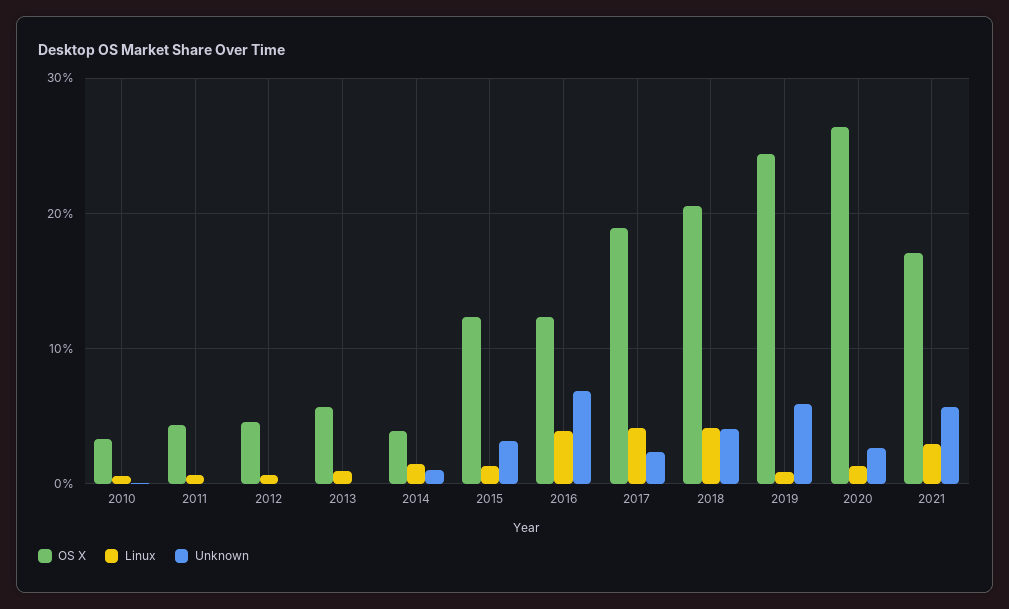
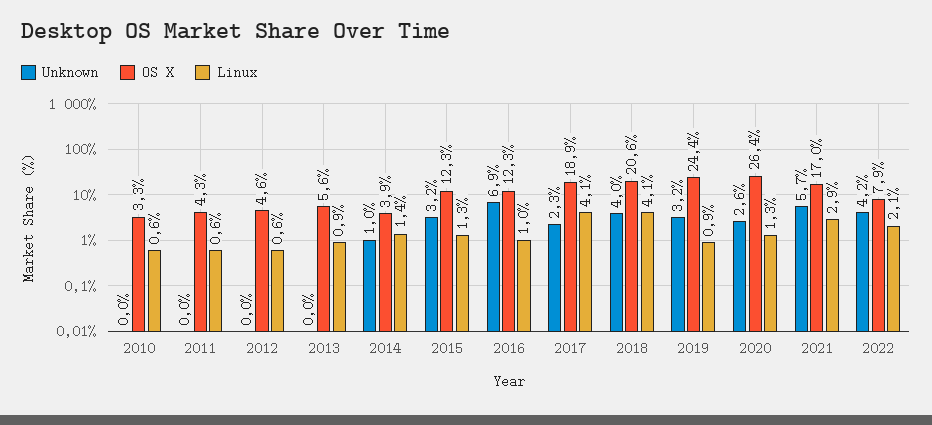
Linux, 2016: 4 -> 1
Unknown, 2019: 6 -> 3.2
Unknown, 2022: none -> 4.2
OS X, 2022: none -> 7.9
Linux, 2022: none -> 2.1

